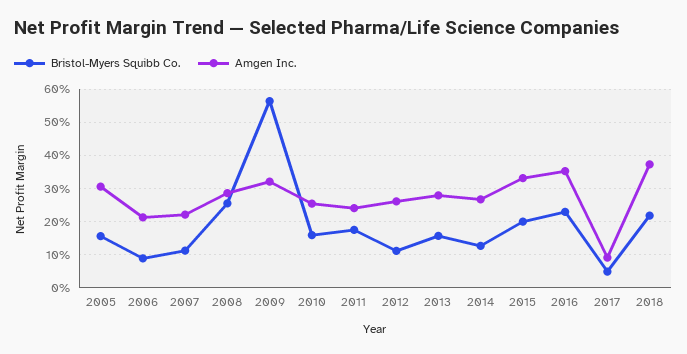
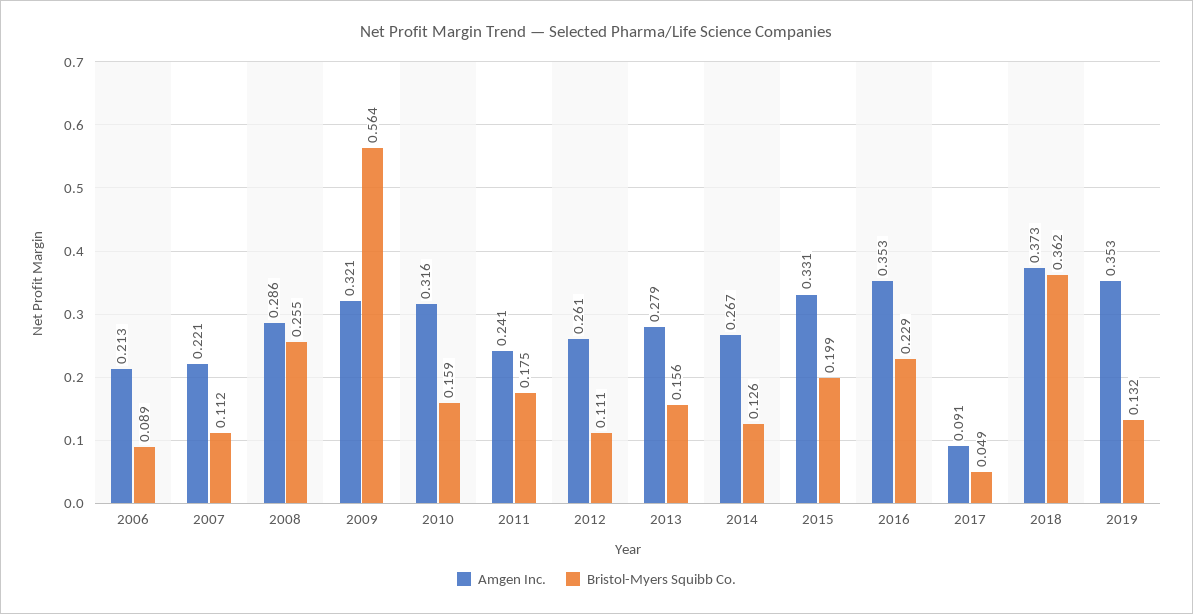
Bristol-Myers Squibb Co., 2005: 0.16 -> none
Amgen Inc., 2005: 0.3 -> none
Amgen Inc., 2010: 0.26 -> 0.316
Bristol-Myers Squibb Co., 2018: 0.22 -> 0.362
Amgen Inc., 2019: none -> 0.353
Bristol-Myers Squibb Co., 2019: none -> 0.132

